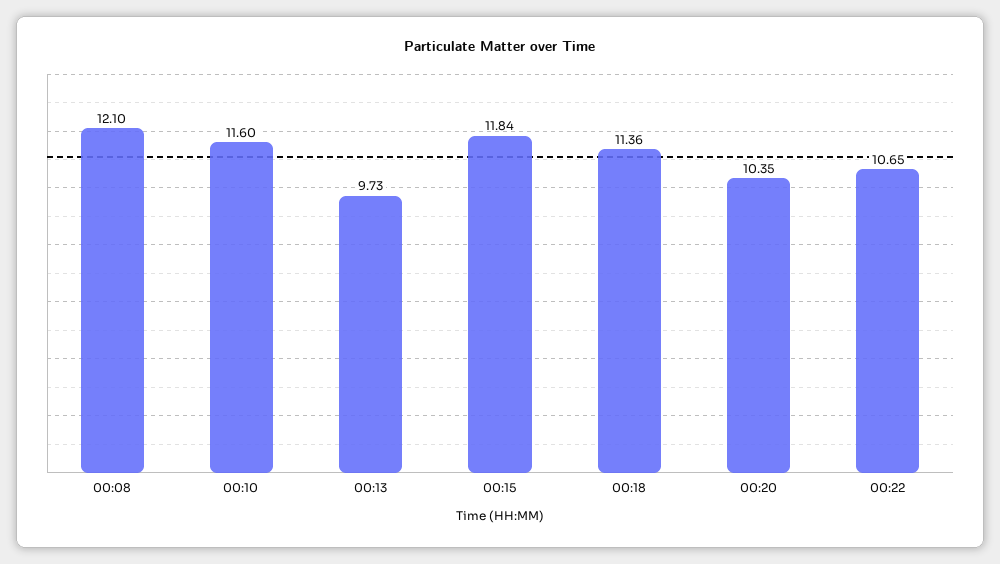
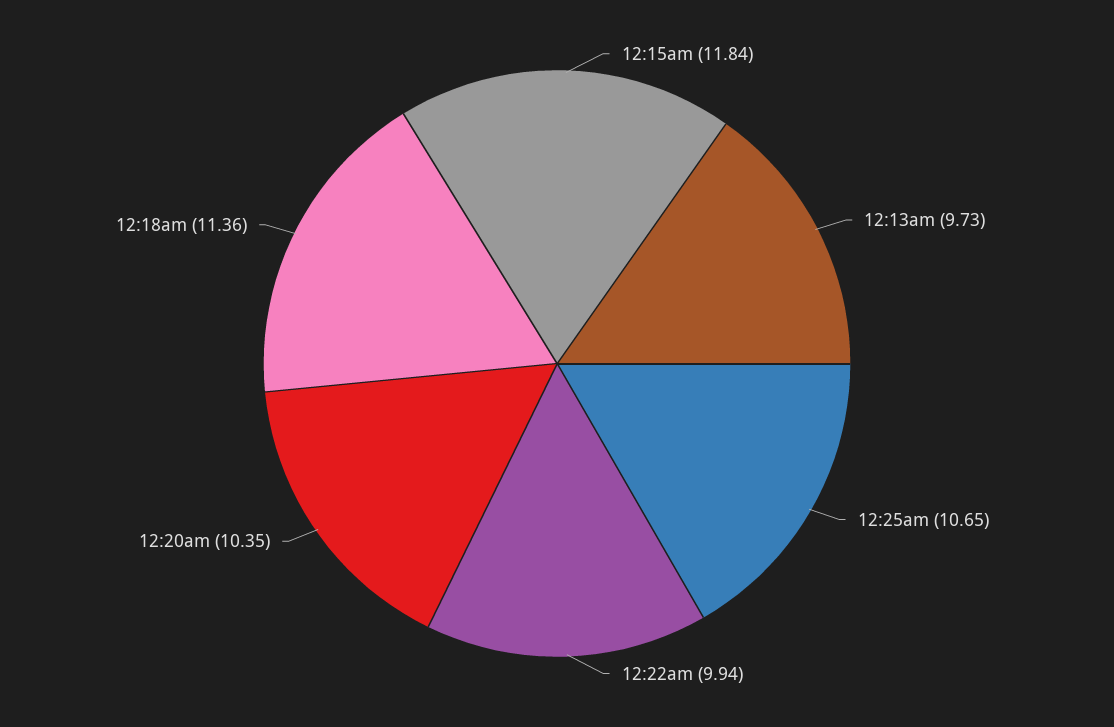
00:08: 12.1 -> none
00:10: 11.6 -> none
00:22: 10.65 -> 9.94
12:25am: none -> 10.65

